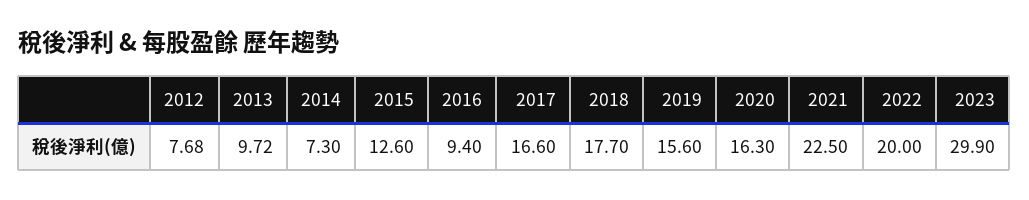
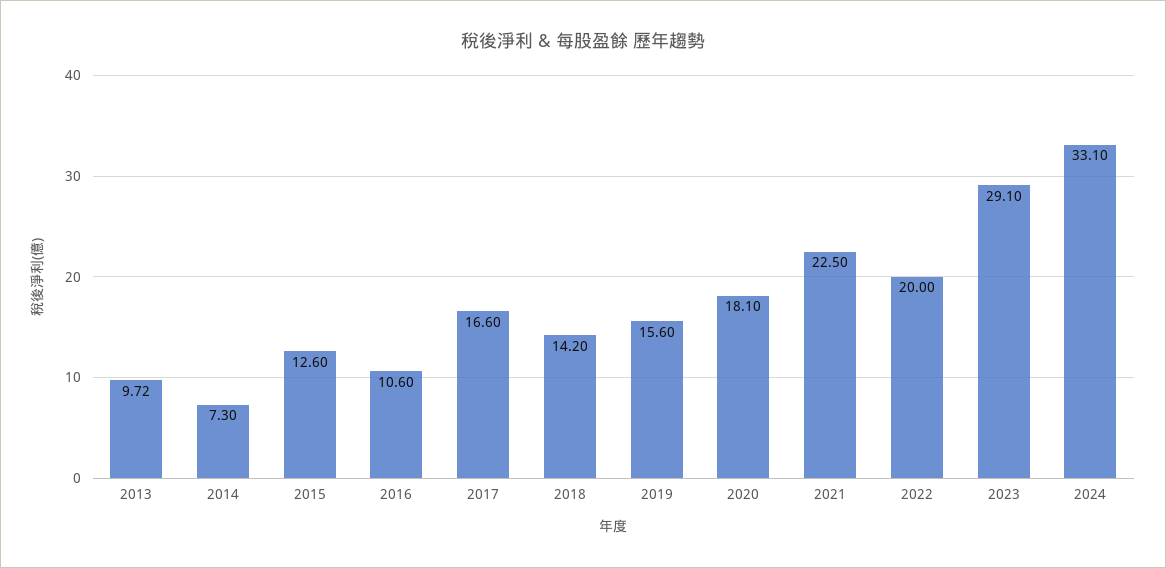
2012: 7.68 -> none
2016: 9.4 -> 10.6
2018: 17.7 -> 14.2
2020: 16.3 -> 18.1
2023: 29.9 -> 29.1
2024: none -> 33.1

